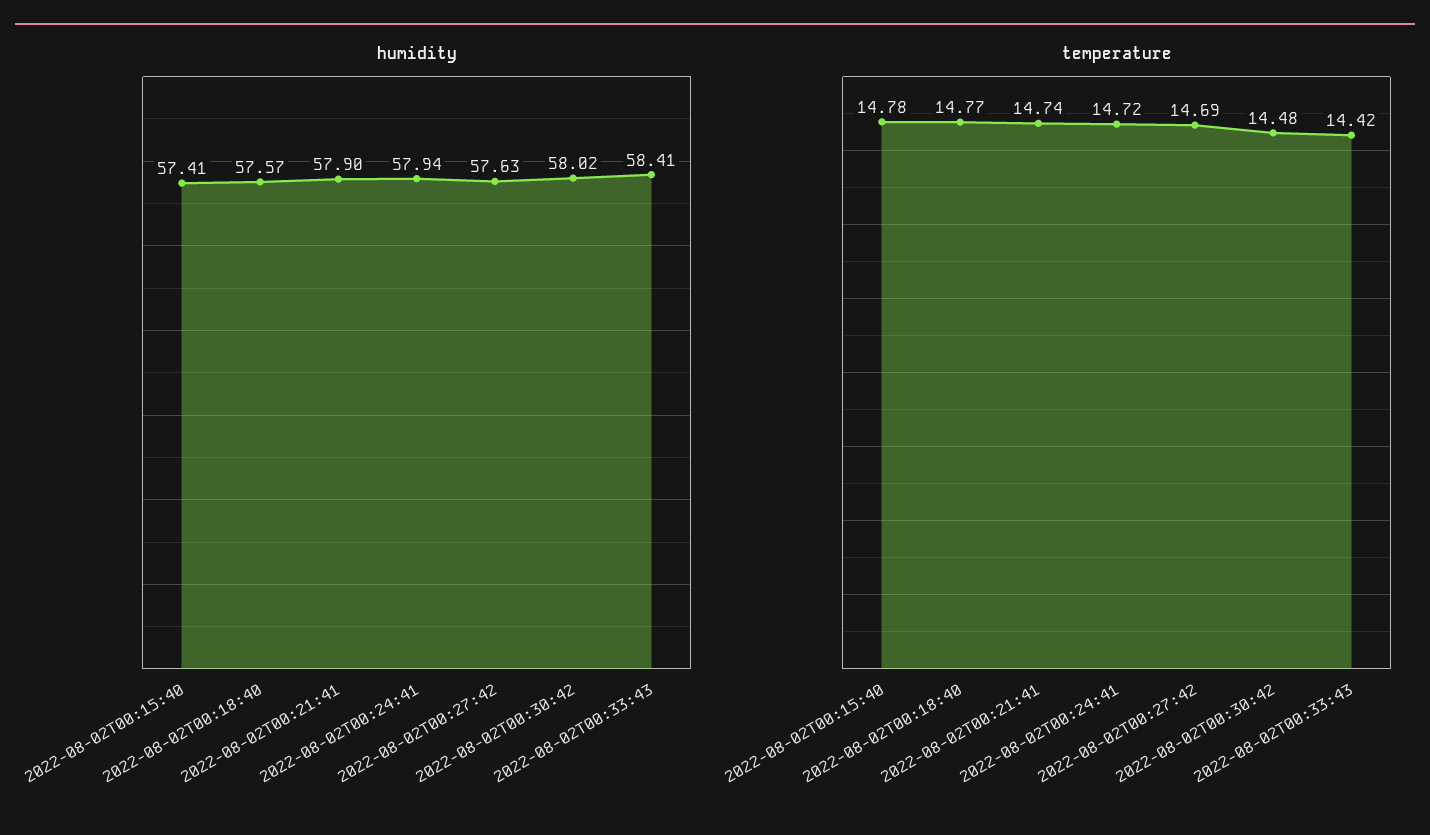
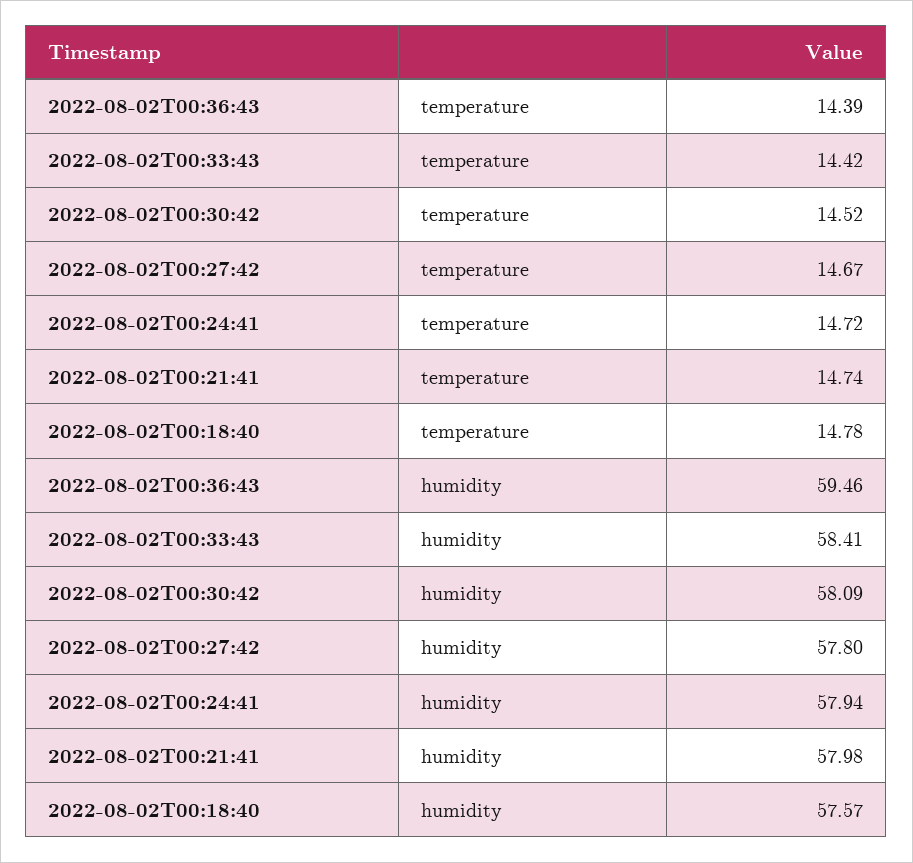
humidity, 2022-08-02T00:15:40: 57.41 -> none
humidity, 2022-08-02T00:21:41: 57.9 -> 57.98
humidity, 2022-08-02T00:27:42: 57.63 -> 57.8
humidity, 2022-08-02T00:30:42: 58.02 -> 58.09
temperature, 2022-08-02T00:15:40: 14.78 -> none
temperature, 2022-08-02T00:18:40: 14.77 -> 14.78
temperature, 2022-08-02T00:27:42: 14.69 -> 14.67
temperature, 2022-08-02T00:30:42: 14.48 -> 14.52
temperature, 2022-08-02T00:36:43: none -> 14.39
humidity, 2022-08-02T00:36:43: none -> 59.46

